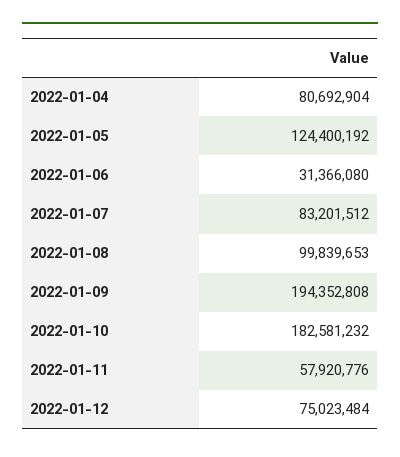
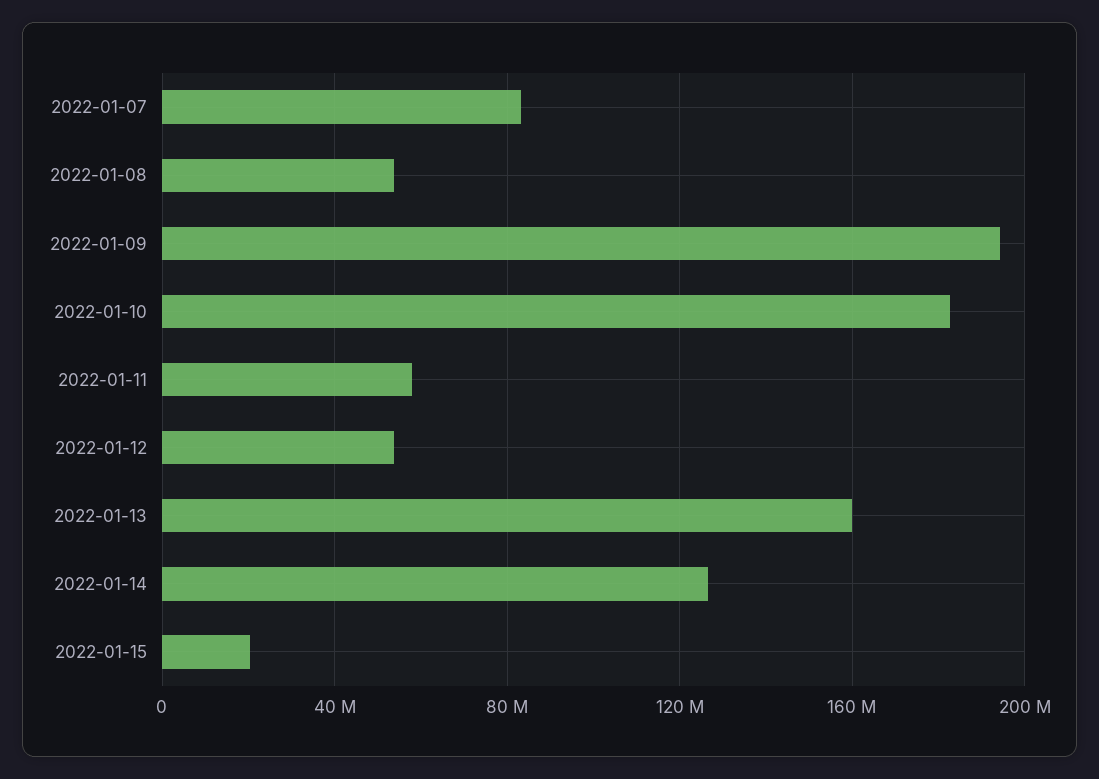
2022-01-04: 80692904 -> none
2022-01-05: 124400192 -> none
2022-01-06: 31366080 -> none
2022-01-08: 99839653 -> 55000000
2022-01-12: 75023484 -> 55000000
2022-01-13: none -> 160000000
2022-01-14: none -> 125000000
2022-01-15: none -> 20000000

